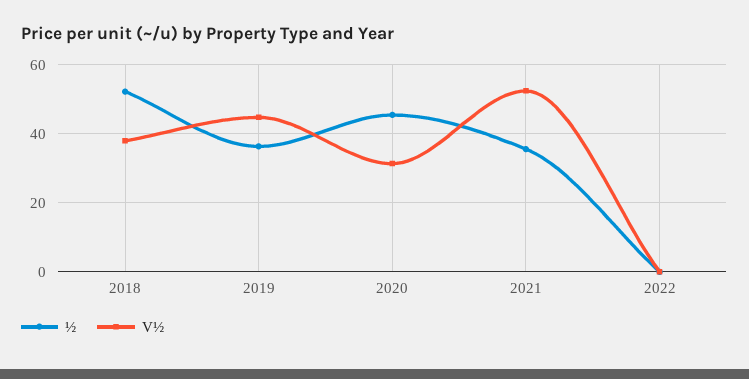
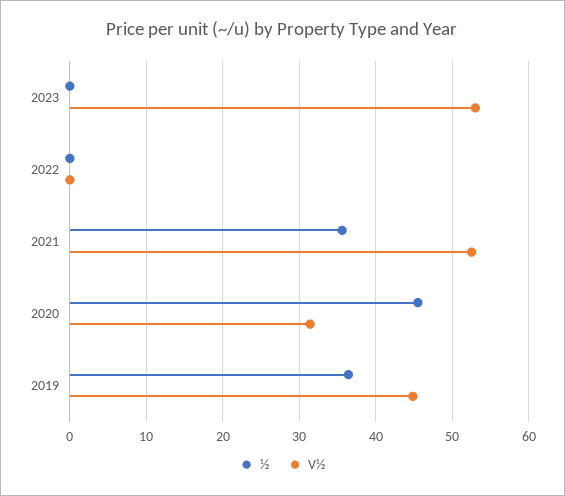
½, 2018: 52 -> none
V½, 2018: 38 -> none
½, 2023: none -> 0
V½, 2023: none -> 53

